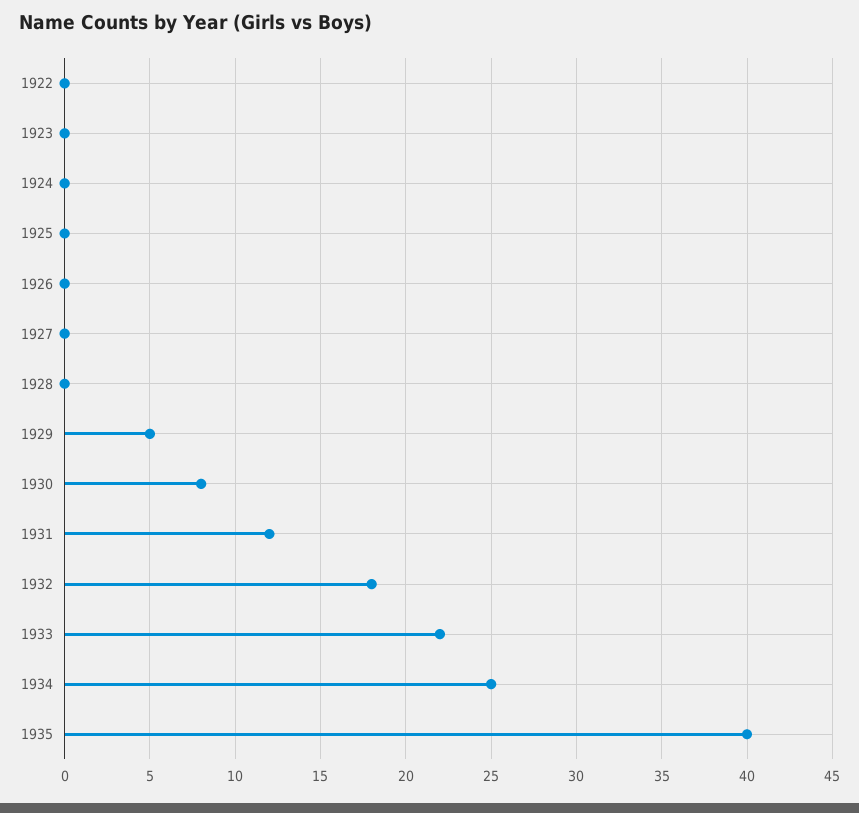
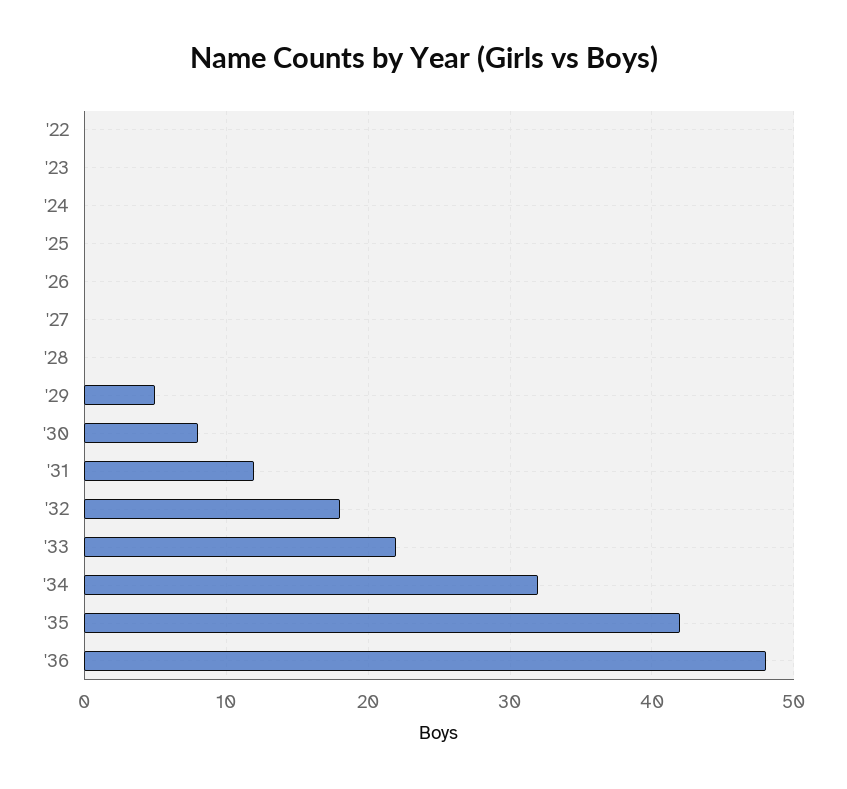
1934: 25 -> 32
1935: 40 -> 42
'36: none -> 48

